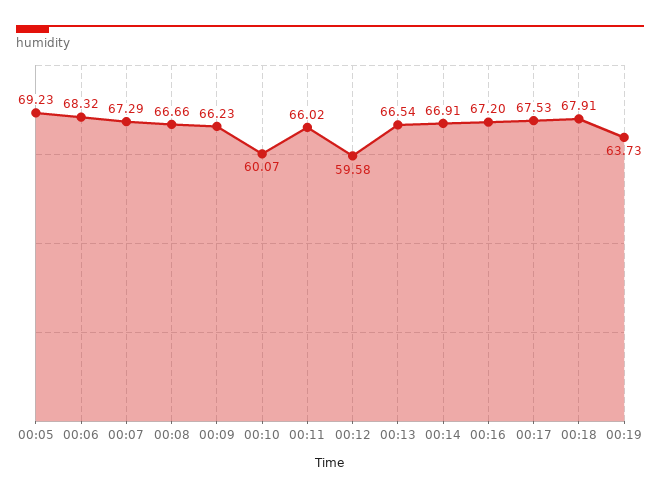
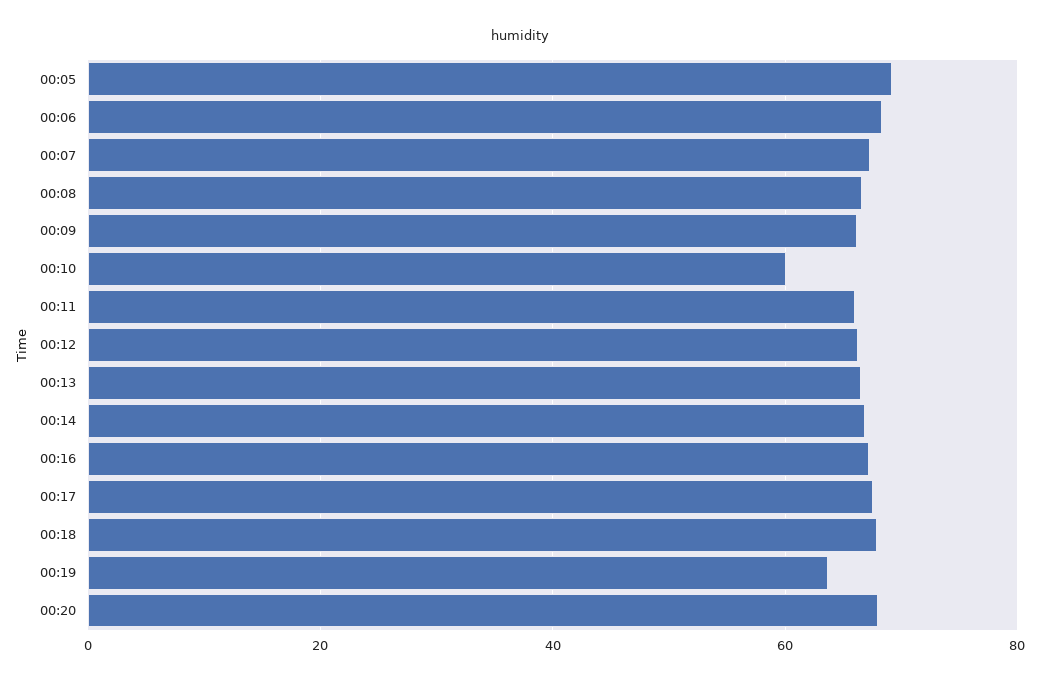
00:12: 59.58 -> 66
00:20: none -> 68

